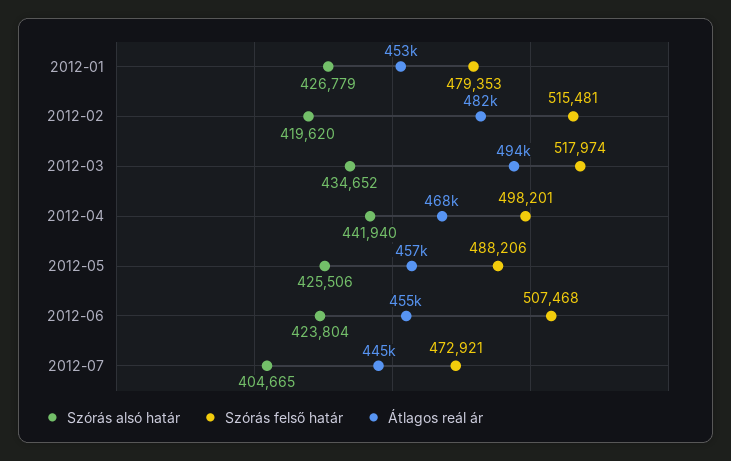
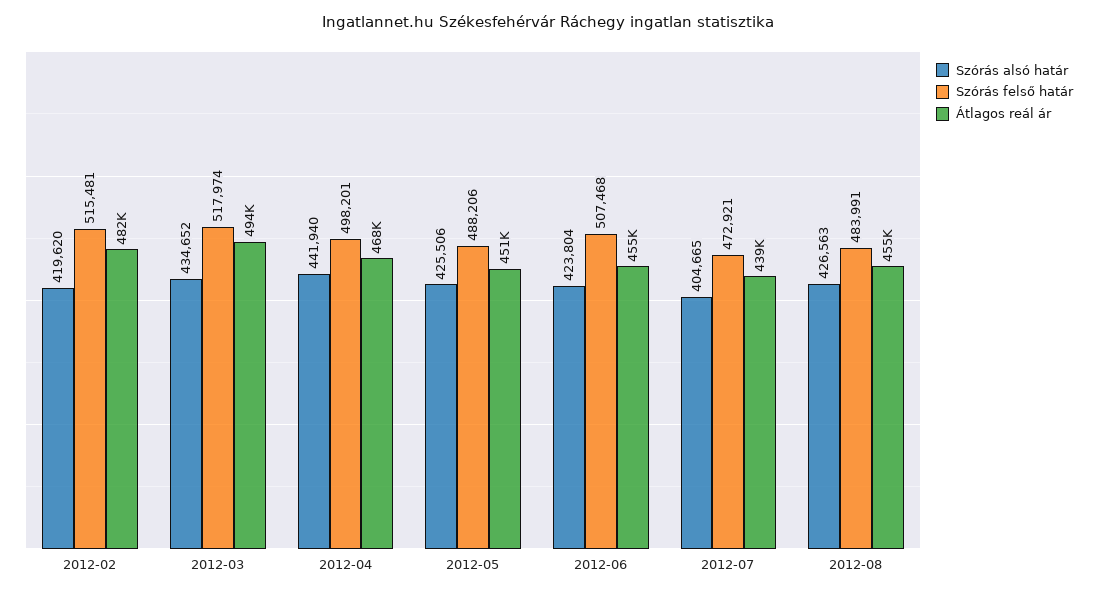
Szórás alsó határ, 2012-01: 426779 -> none
Szórás felső határ, 2012-01: 479353 -> none
Átlagos reál ár, 2012-01: 453000 -> none
Átlagos reál ár, 2012-05: 457000 -> 451000
Átlagos reál ár, 2012-07: 445000 -> 439000
Szórás alsó határ, 2012-08: none -> 426563
Szórás felső határ, 2012-08: none -> 483991
Átlagos reál ár, 2012-08: none -> 455000

